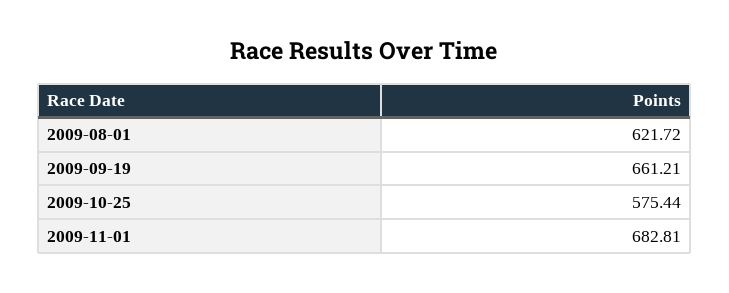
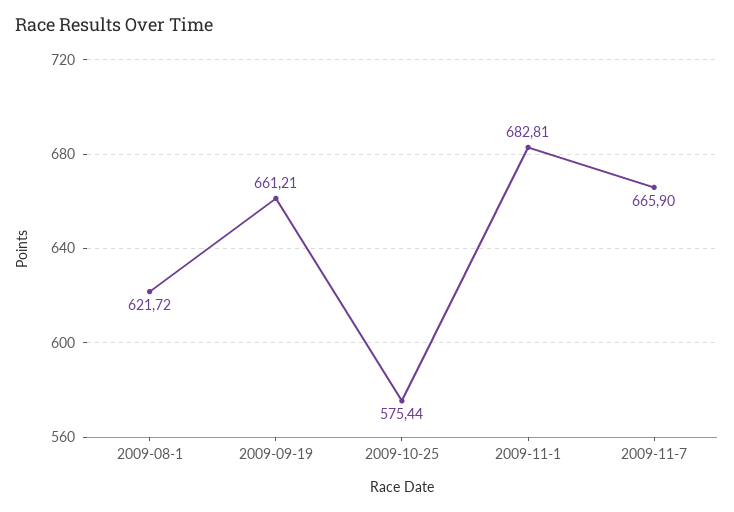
2009-11-7: none -> 665.9

